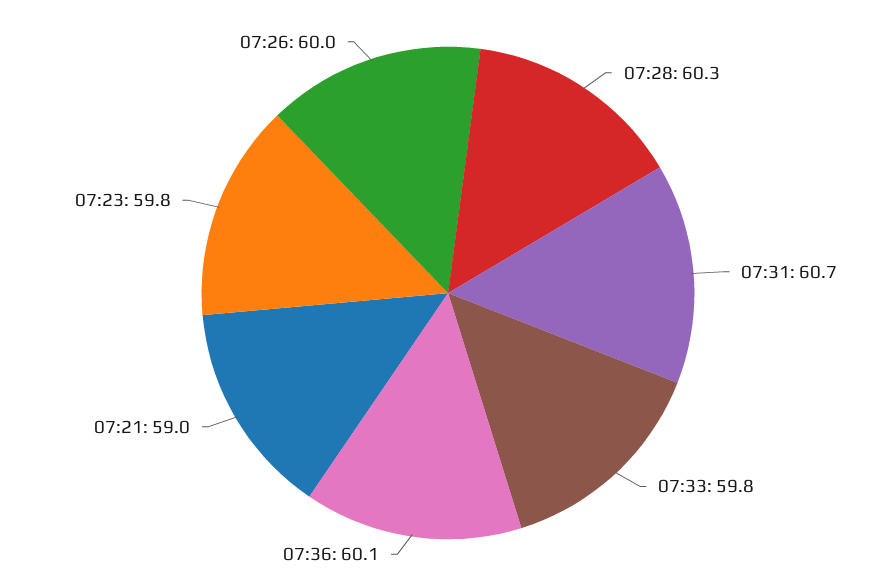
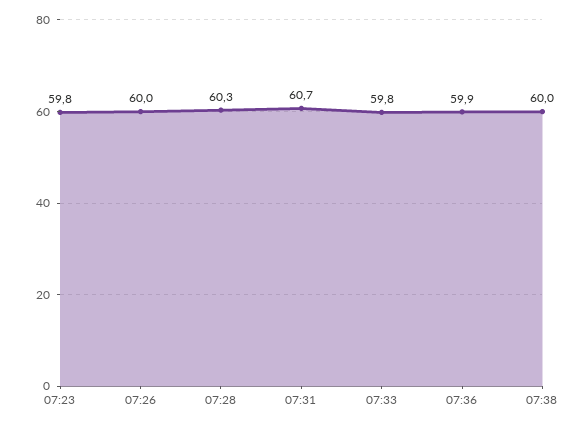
07:36: 60.1 -> 59.9
07:21: 59 -> none
07:38: none -> 60

